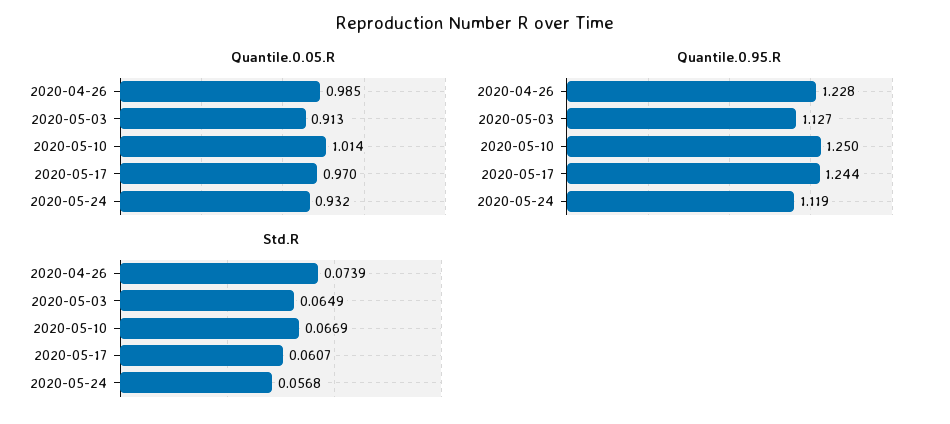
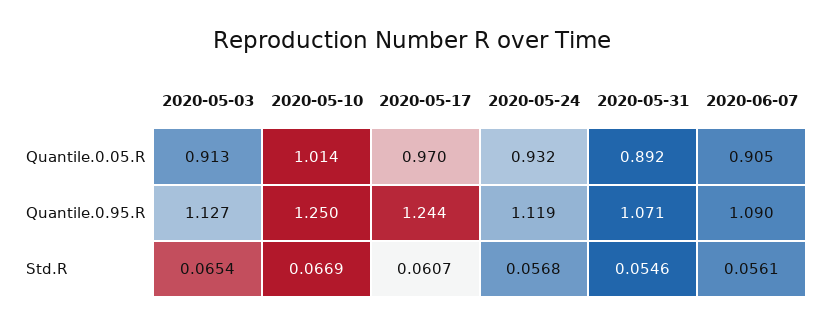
Quantile.0.05.R, 2020-04-26: 0.985 -> none
Quantile.0.95.R, 2020-04-26: 1.228 -> none
Std.R, 2020-04-26: 0.0739 -> none
Std.R, 2020-05-03: 0.0649 -> 0.0654
Quantile.0.05.R, 2020-05-31: none -> 0.892
Quantile.0.05.R, 2020-06-07: none -> 0.905
Quantile.0.95.R, 2020-05-31: none -> 1.071
Quantile.0.95.R, 2020-06-07: none -> 1.09
Std.R, 2020-05-31: none -> 0.0546
Std.R, 2020-06-07: none -> 0.0561

